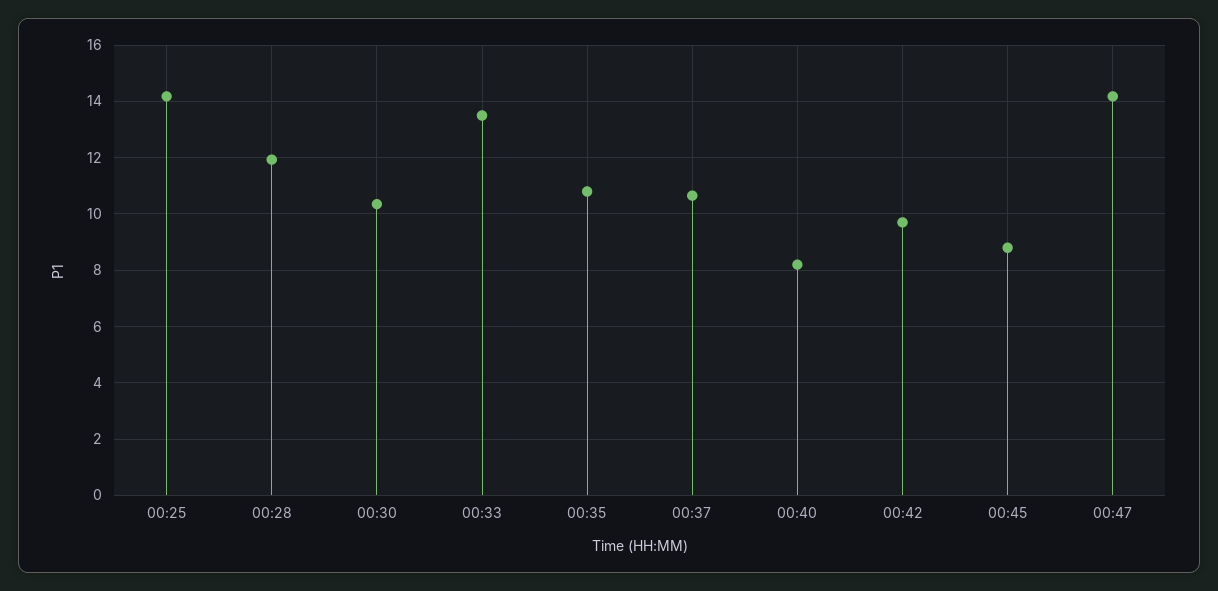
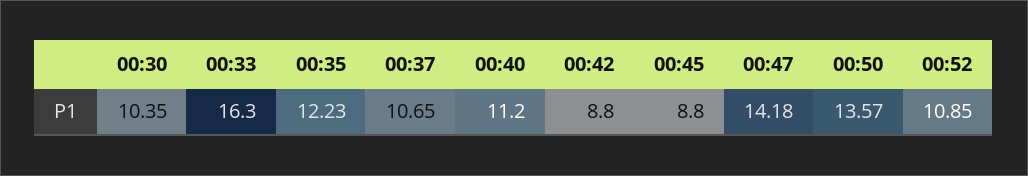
00:25: 14.25 -> none
00:28: 12 -> none
00:33: 13.5 -> 16.3
00:35: 10.75 -> 12.23
00:40: 8.25 -> 11.2
00:42: 9.75 -> 8.8
00:50: none -> 13.57
00:52: none -> 10.85

